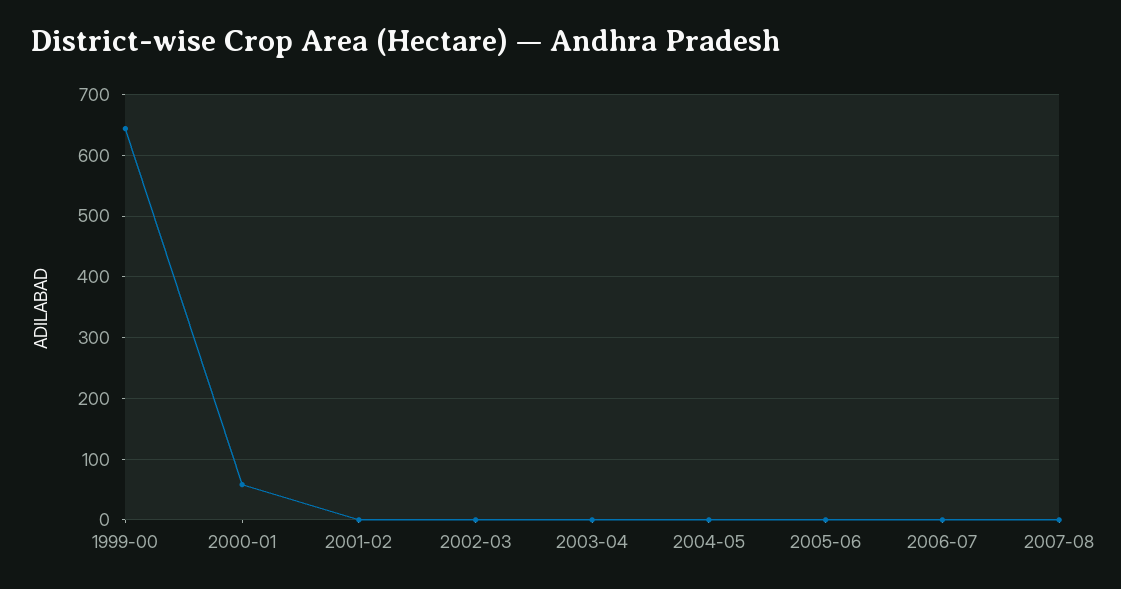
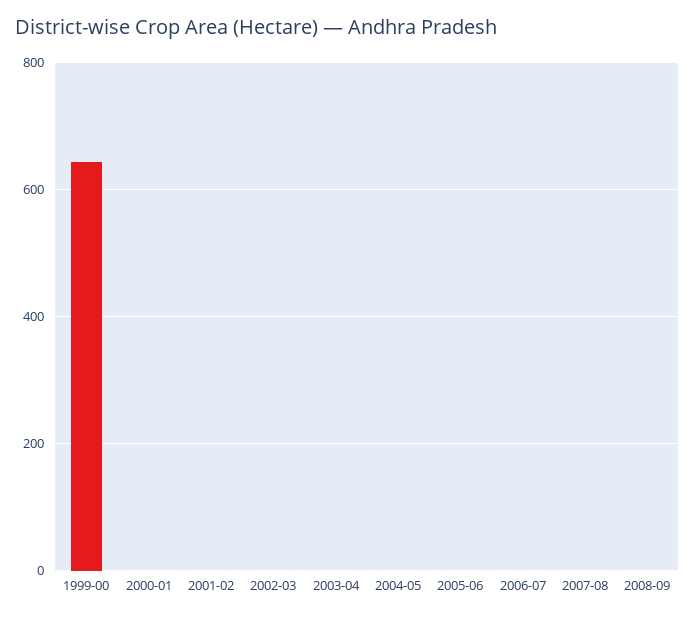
2000-01: 60 -> 0
2008-09: none -> 0

